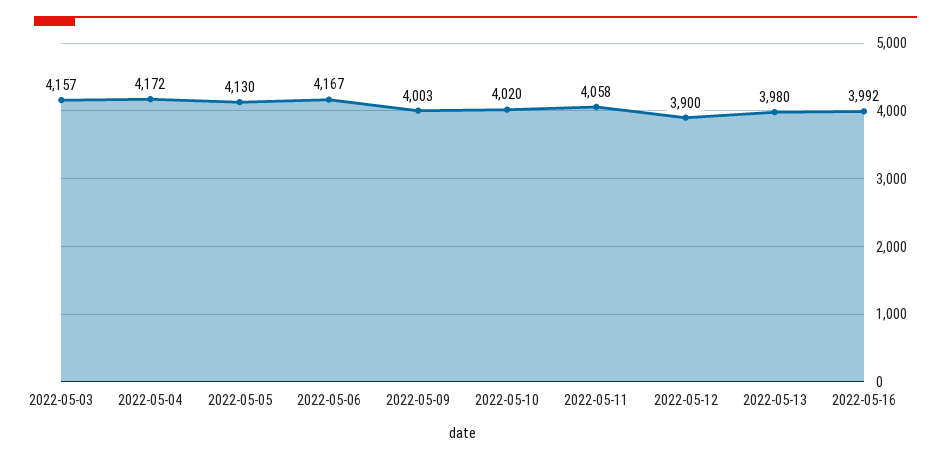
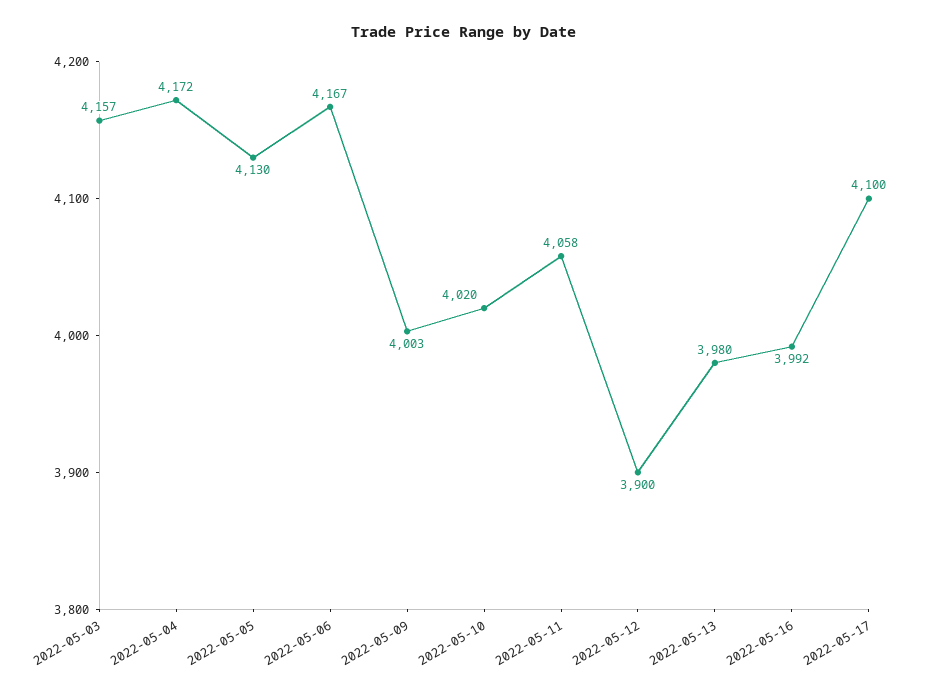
2022-05-17: none -> 4100

